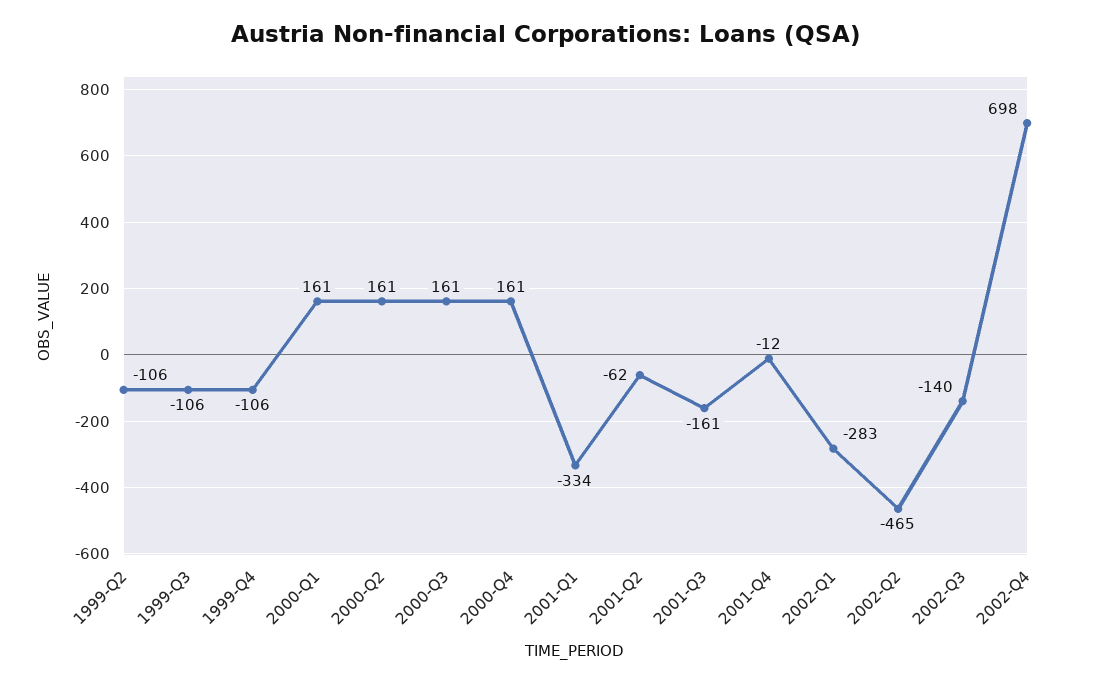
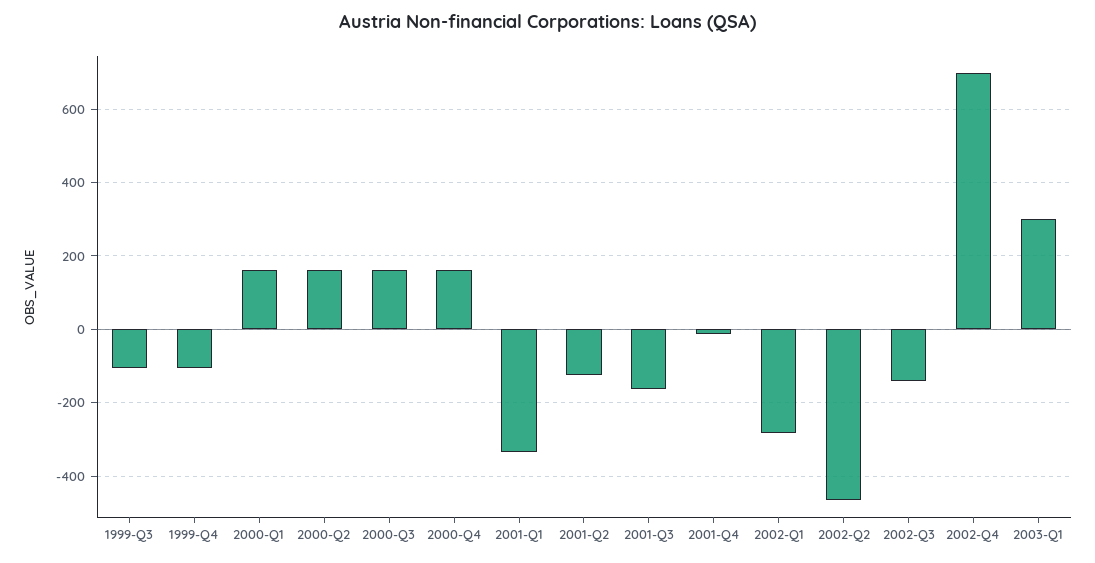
1999-Q2: -106 -> none
2001-Q2: -62 -> -120
2003-Q1: none -> 300

